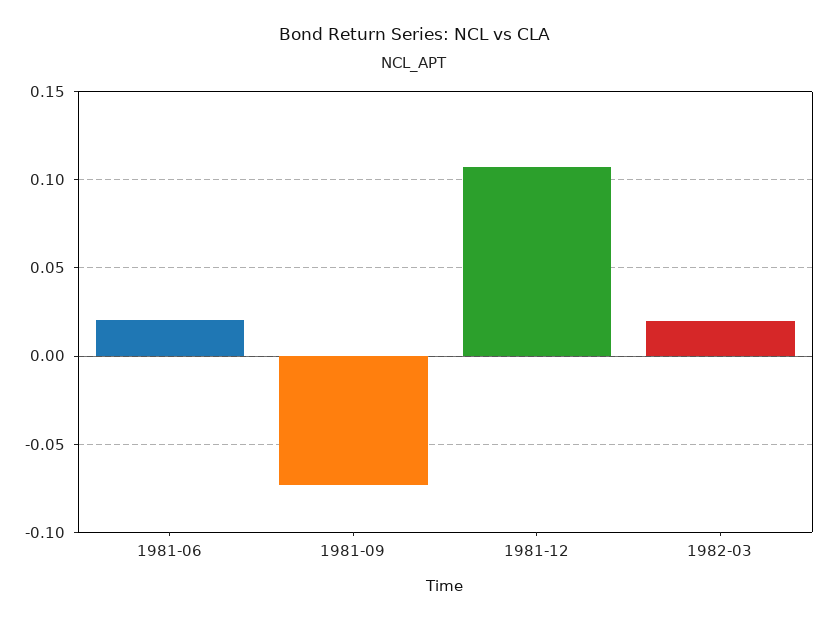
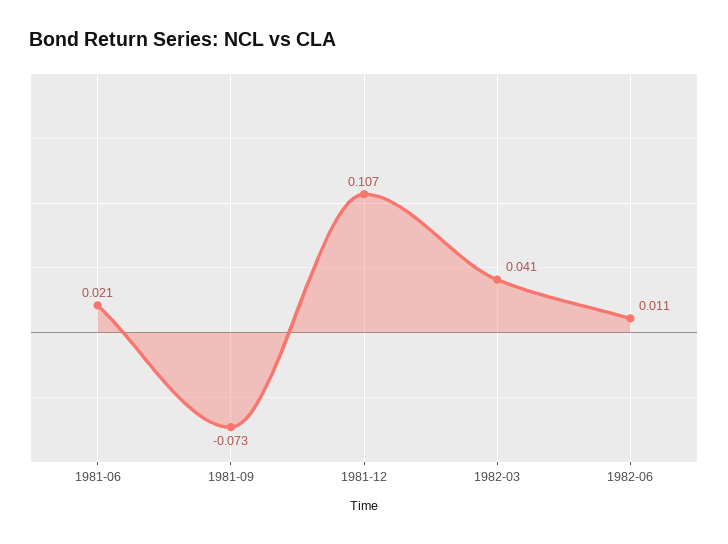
1982-03: 0.02 -> 0.041
1982-06: none -> 0.011

